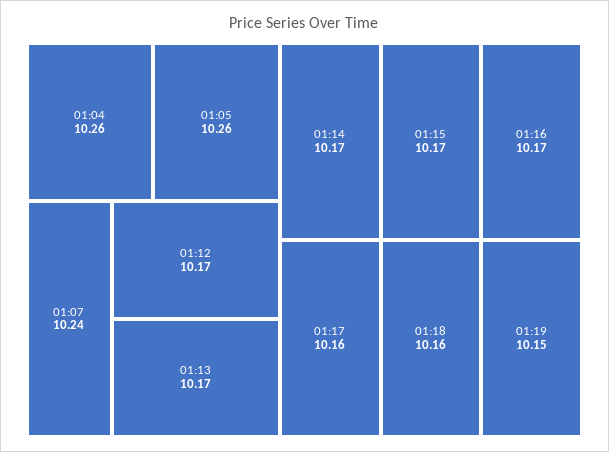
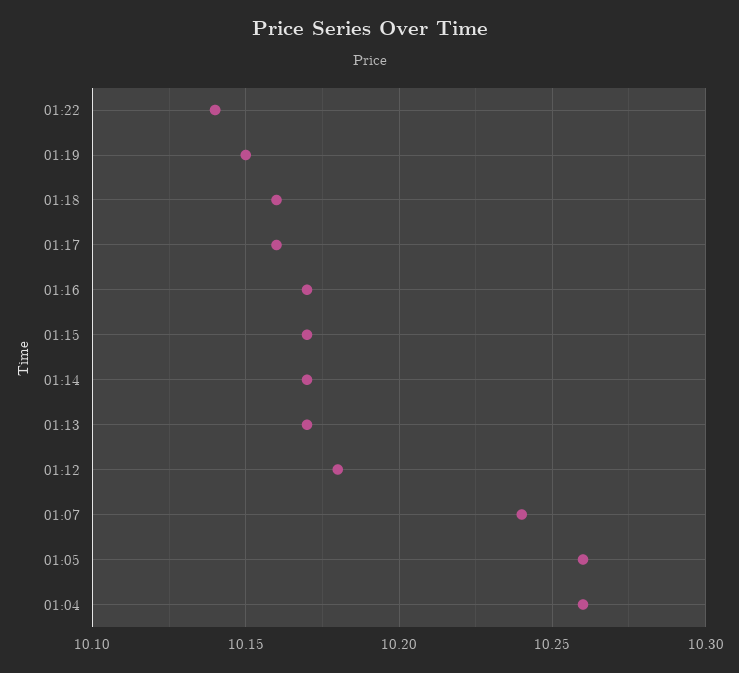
01:12: 10.17 -> 10.18
01:22: none -> 10.14

